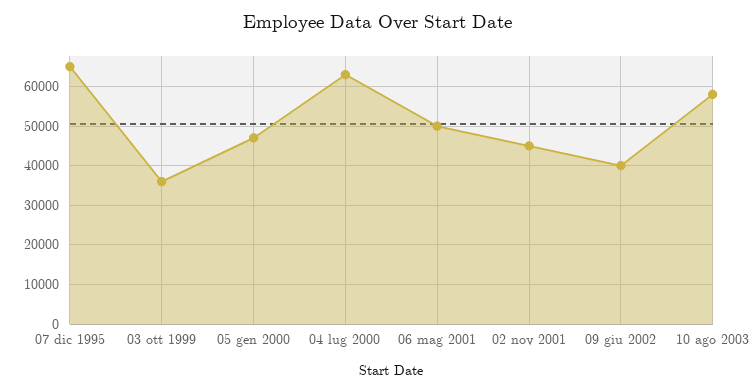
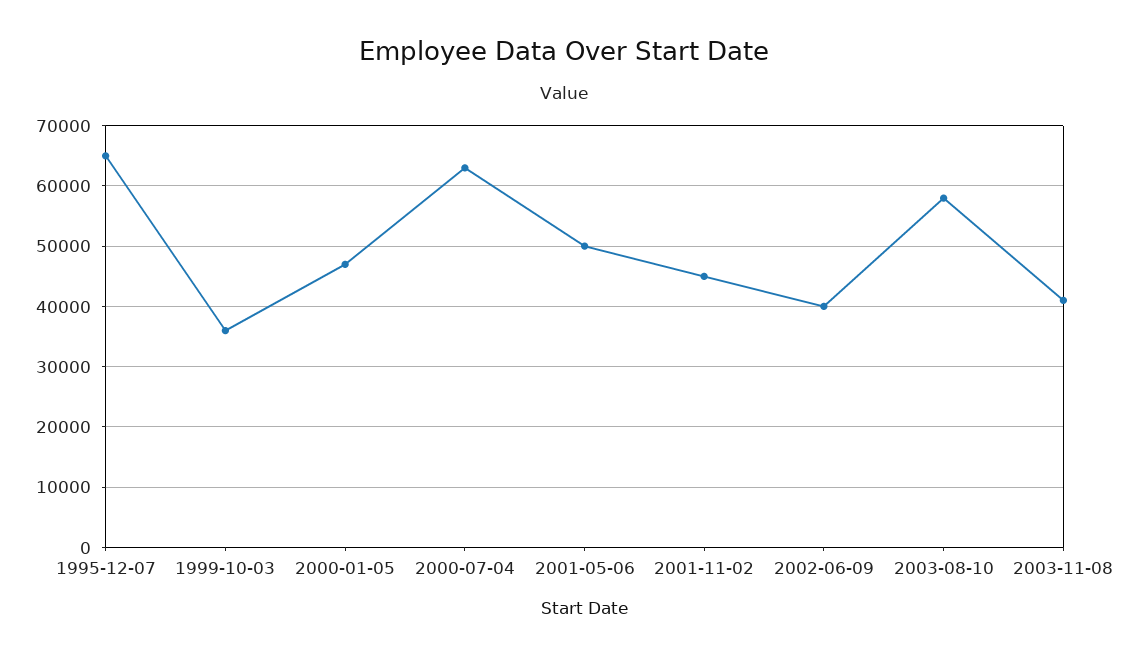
2003-11-08: none -> 41000

